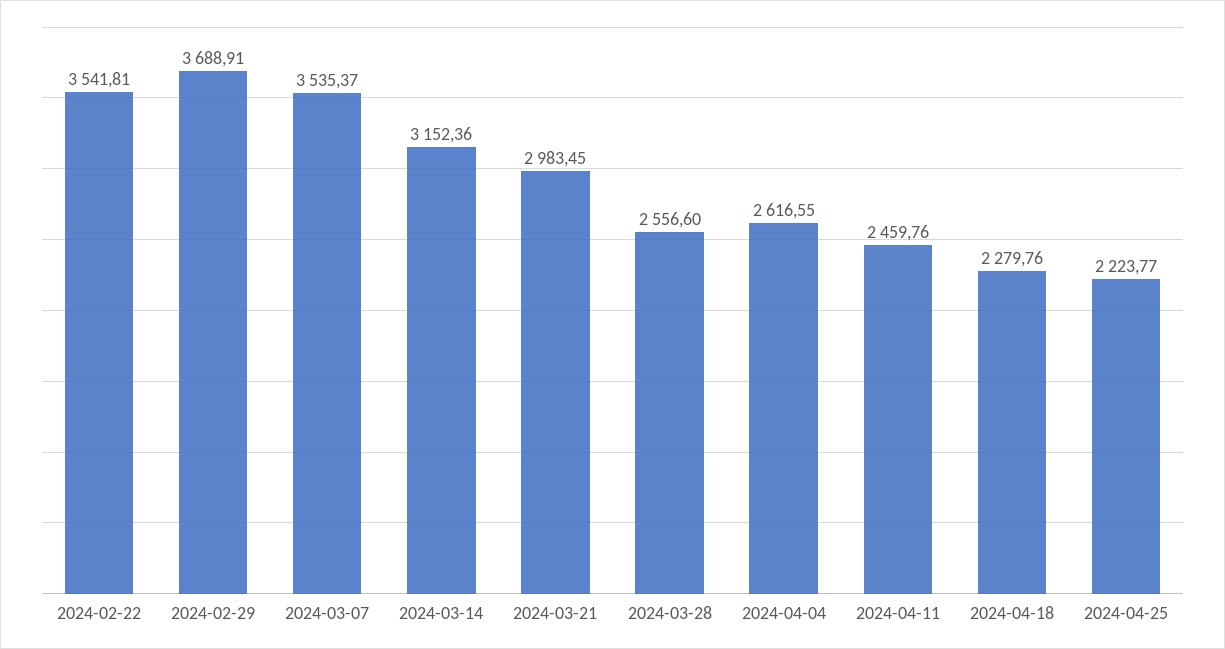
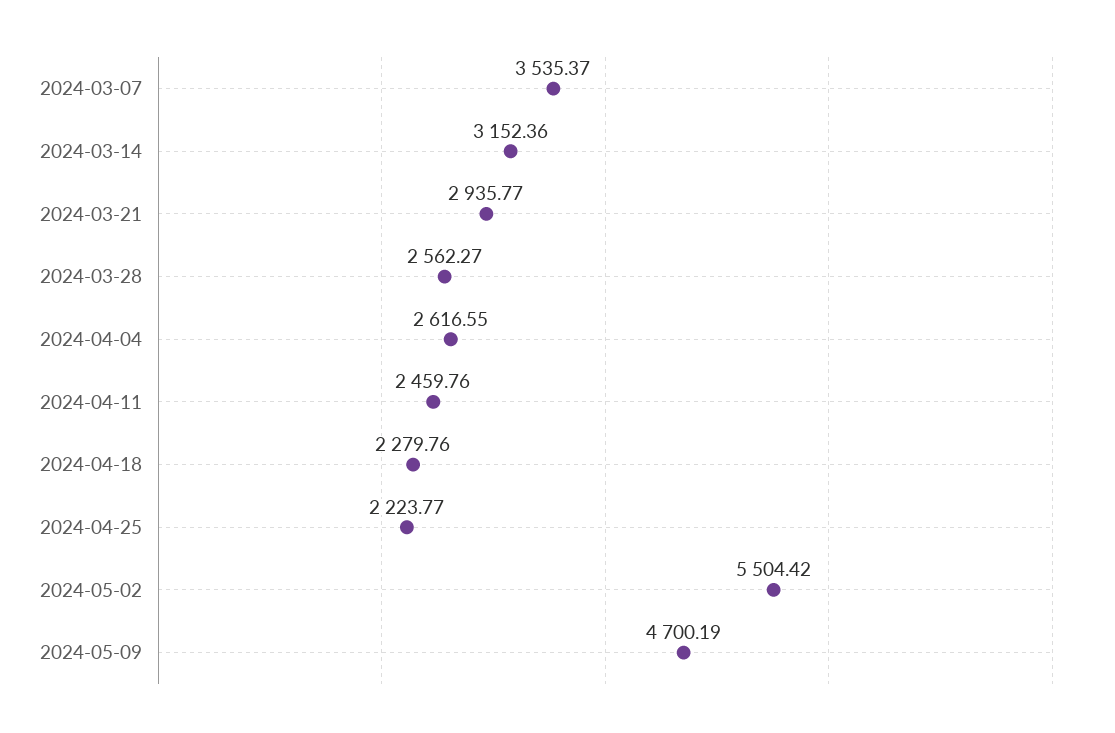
2024-02-22: 3541.81 -> none
2024-02-29: 3688.91 -> none
2024-03-21: 2983.45 -> 2935.77
2024-03-28: 2556.6 -> 2562.27
2024-05-02: none -> 5504.42
2024-05-09: none -> 4700.19

